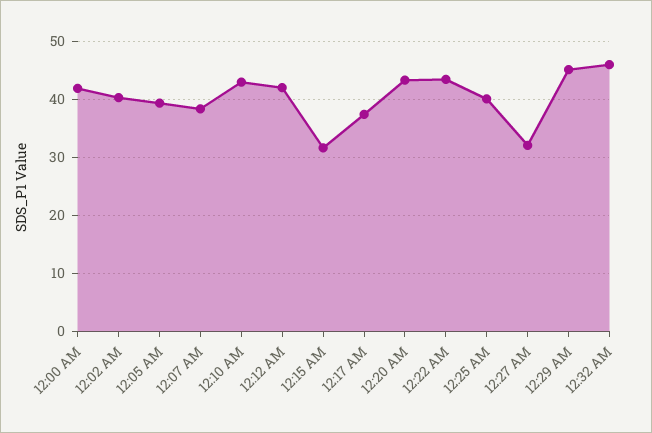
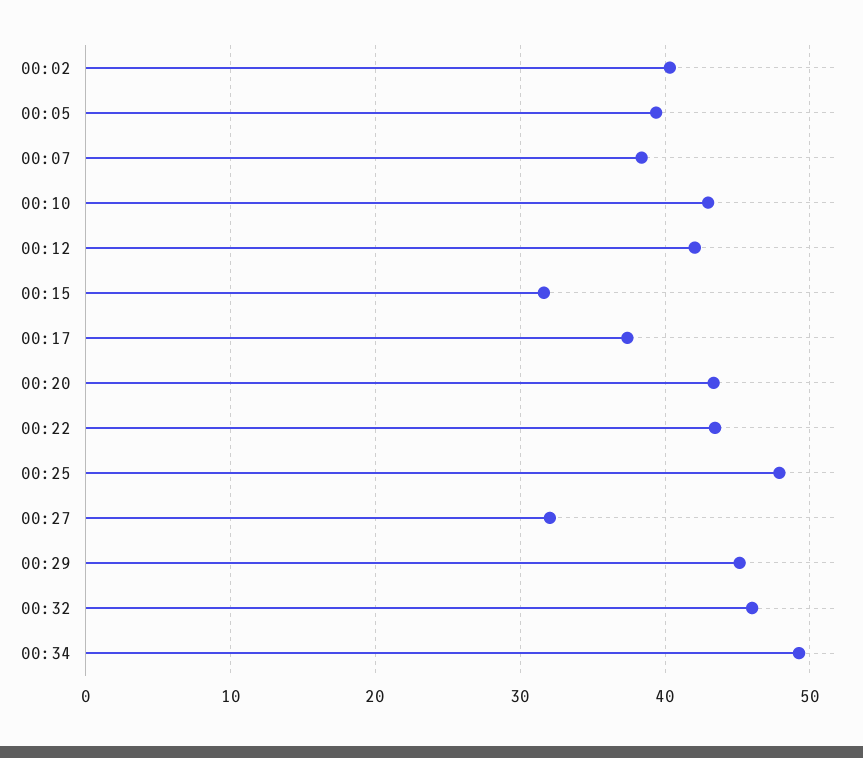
12:00 AM: 42 -> none
12:25 AM: 40 -> 48
00:34: none -> 49

